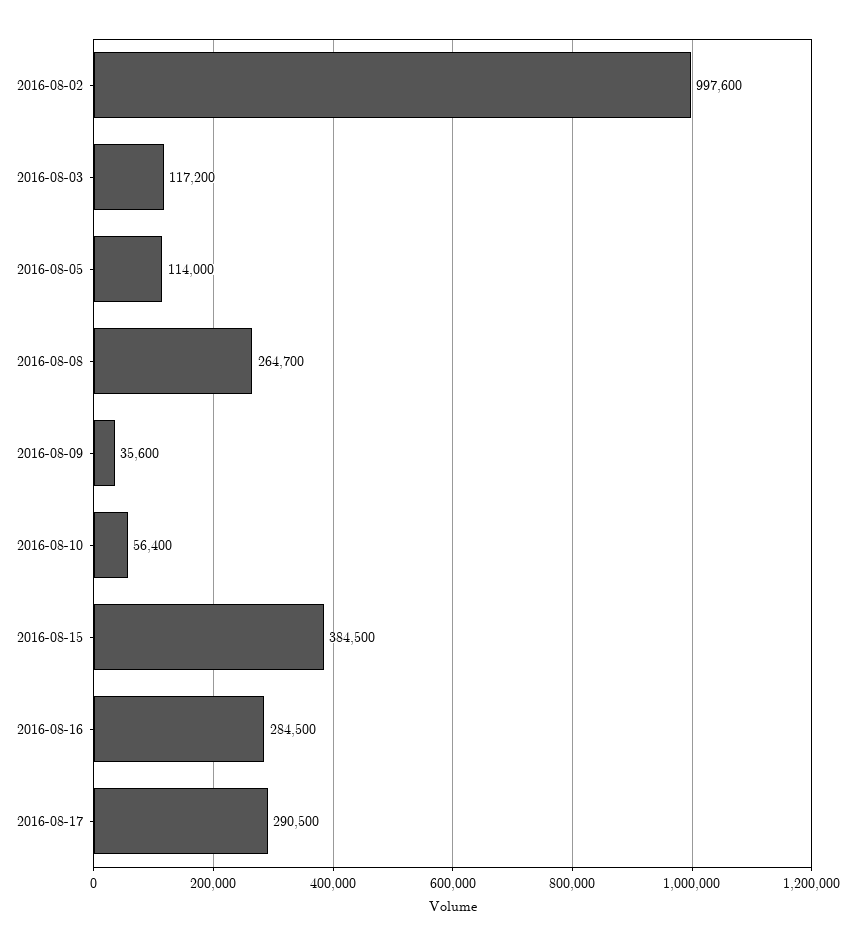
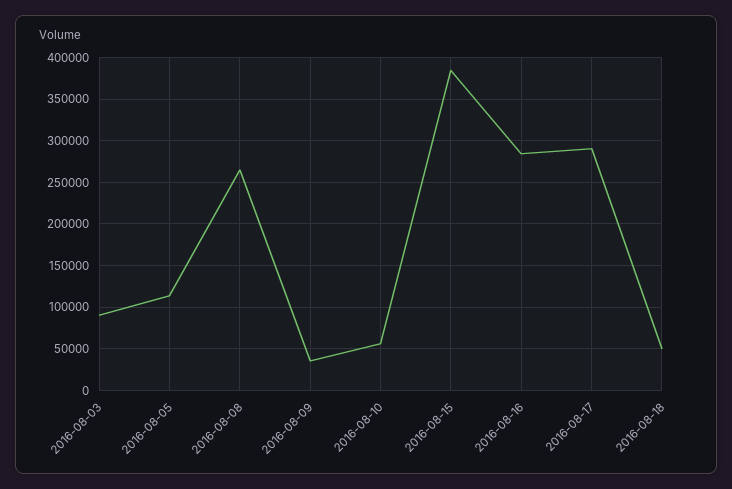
2016-08-02: 997600 -> none
2016-08-03: 117200 -> 90000
2016-08-18: none -> 50000

